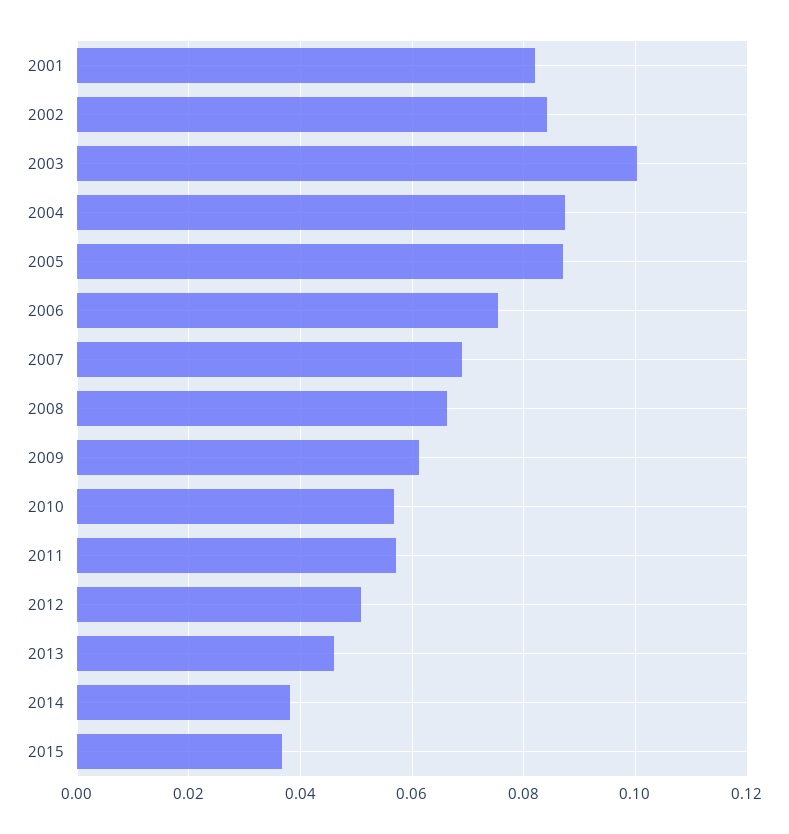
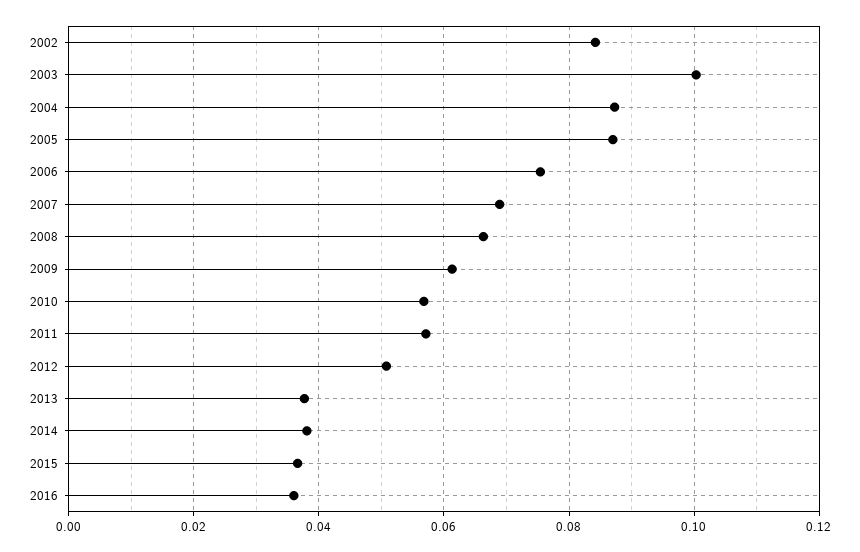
2001: 0.082 -> none
2013: 0.046 -> 0.038
2016: none -> 0.036

